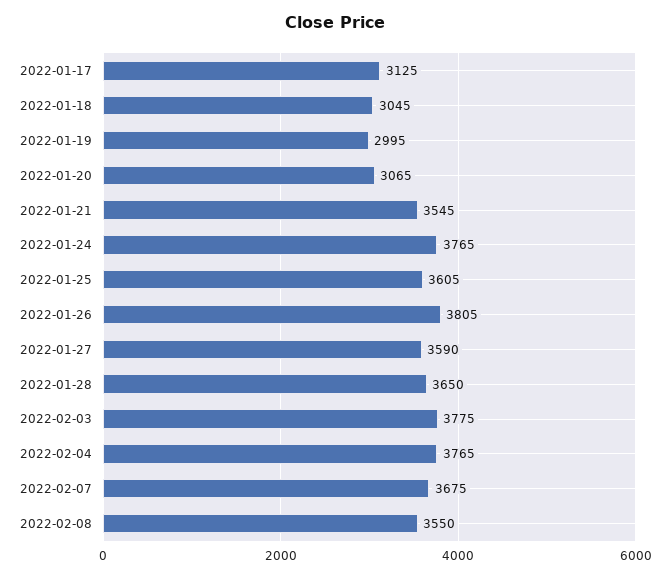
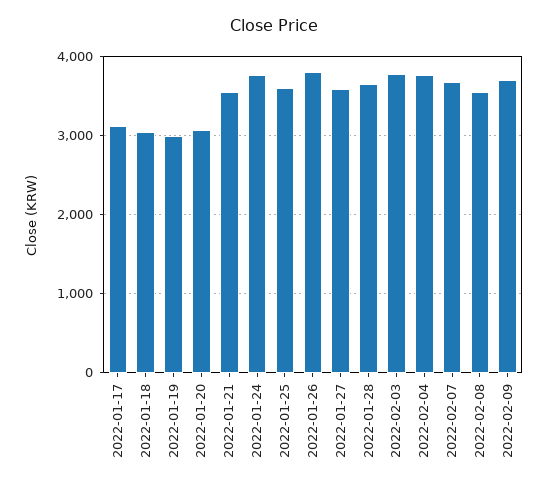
2022-02-09: none -> 3700

